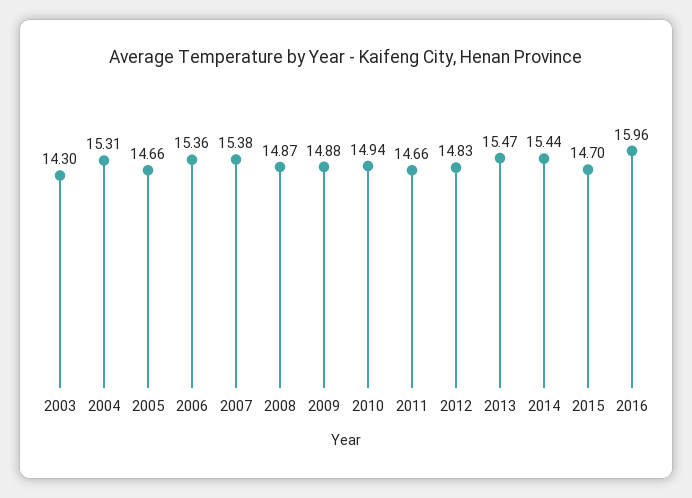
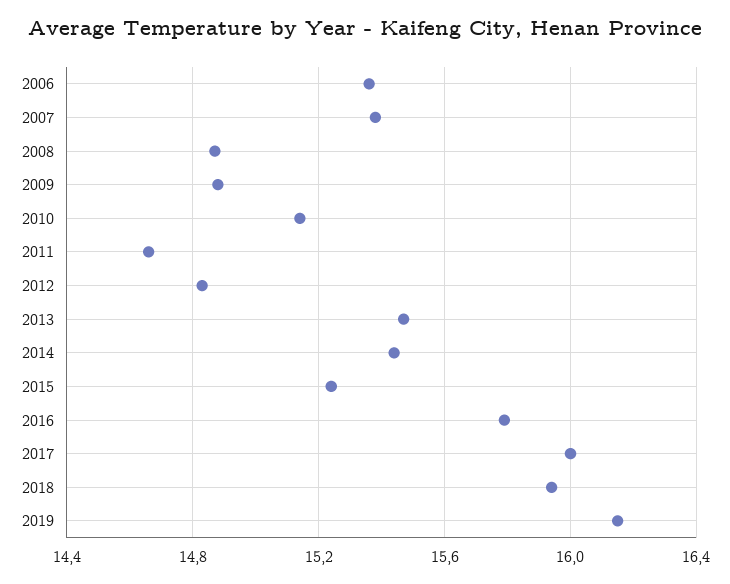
2003: 14.3 -> none
2004: 15.31 -> none
2005: 14.66 -> none
2010: 14.94 -> 15.15
2015: 14.7 -> 15.25
2016: 15.96 -> 15.8
2017: none -> 16
2018: none -> 15.95
2019: none -> 16.15

